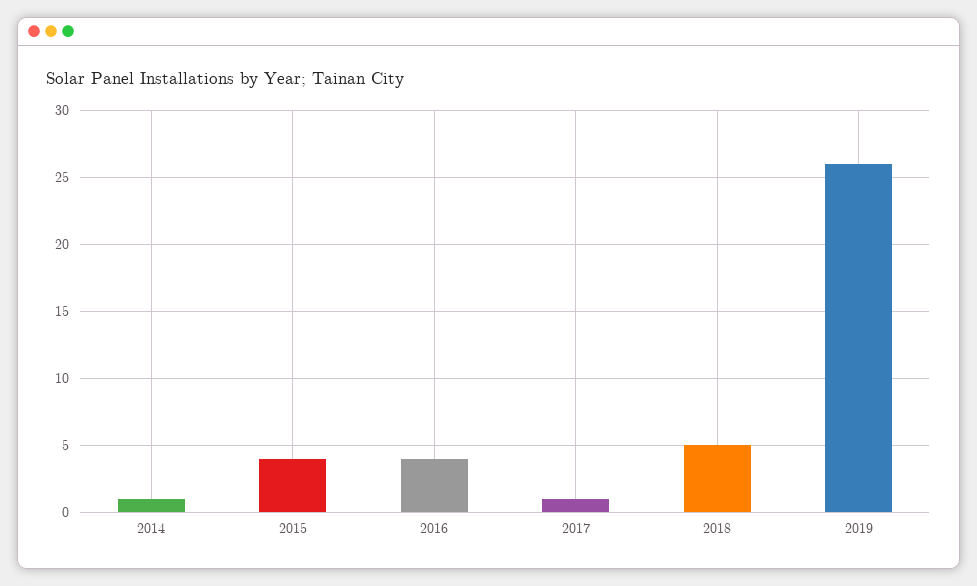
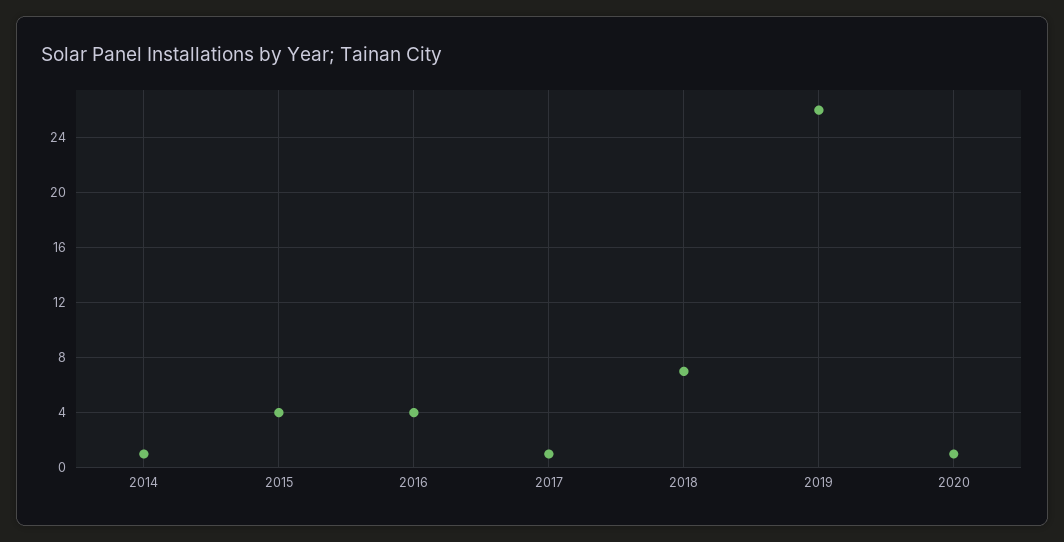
2018: 5 -> 7
2020: none -> 1

